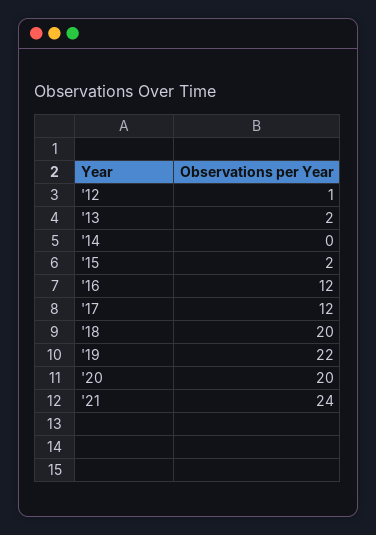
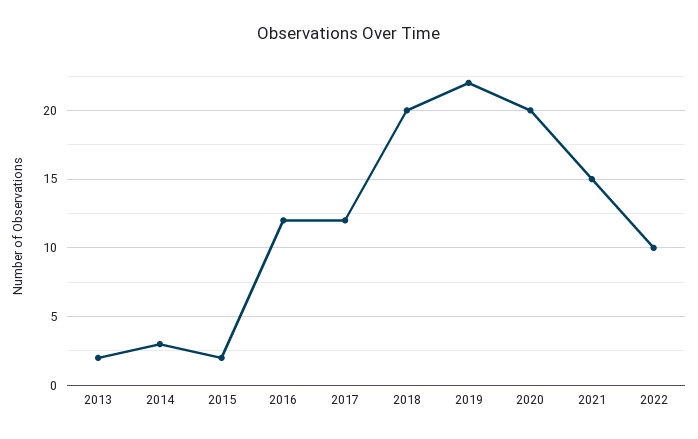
'12: 1 -> none
'14: 0 -> 3
'21: 24 -> 15
2022: none -> 10

